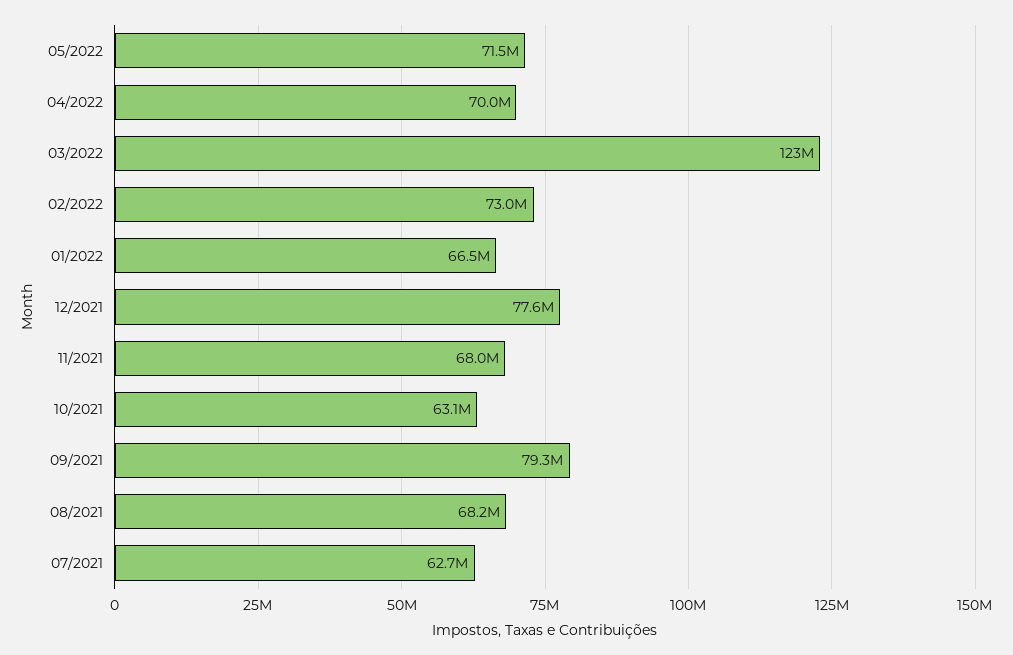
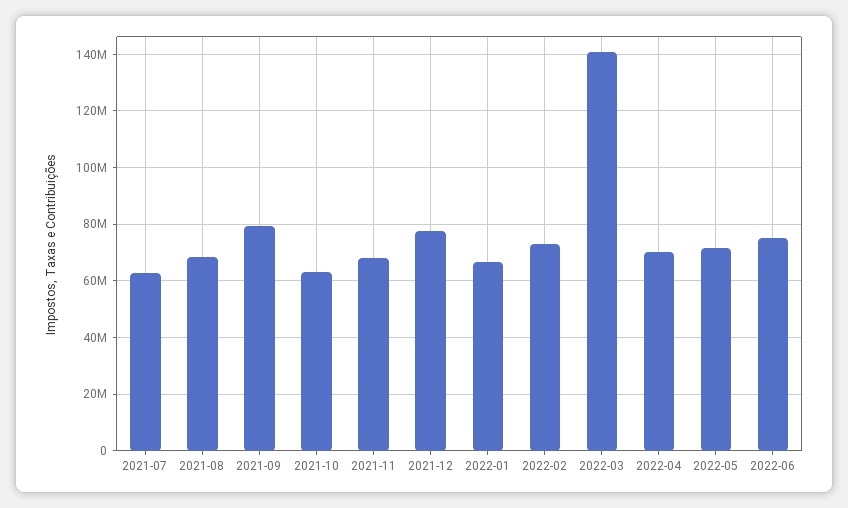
03/2022: 123000000 -> 140000000
2022-06: none -> 75000000

